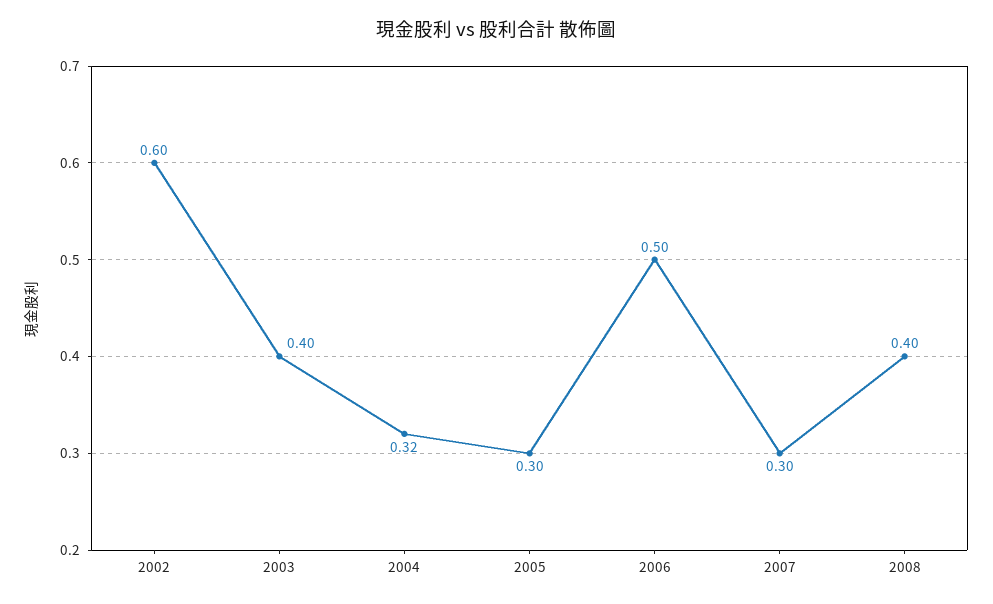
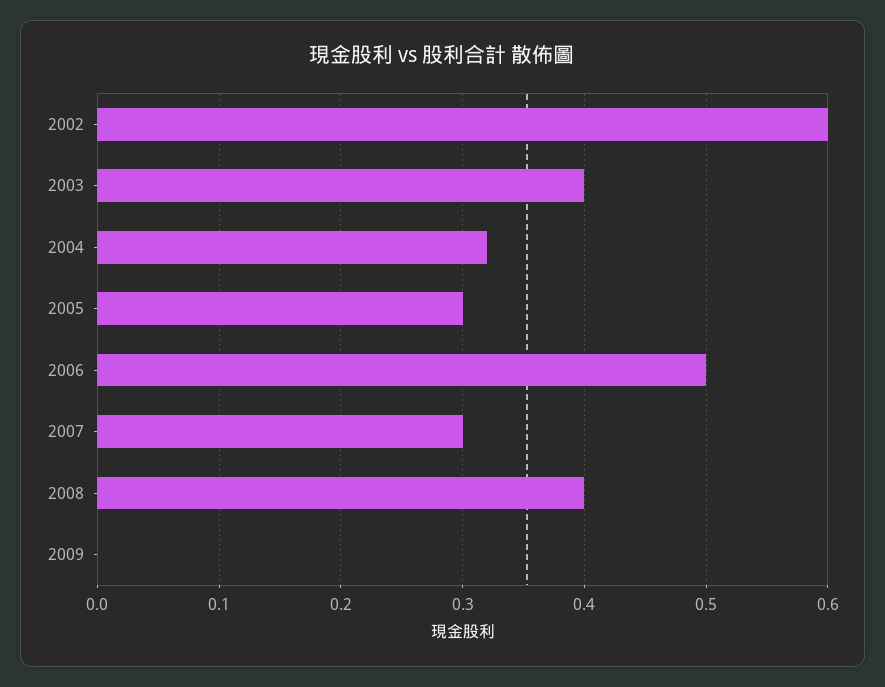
2009: none -> 0

